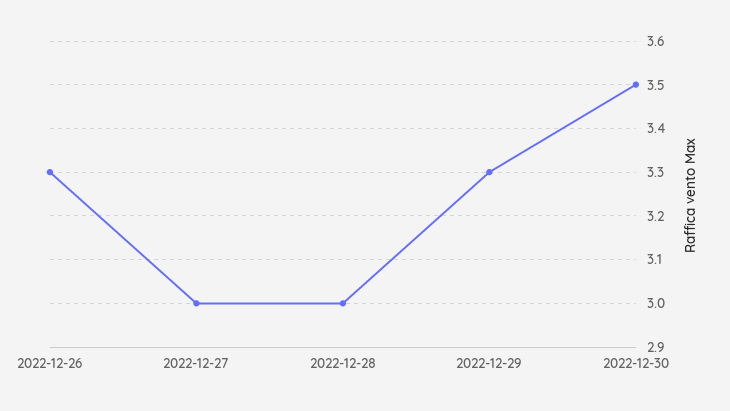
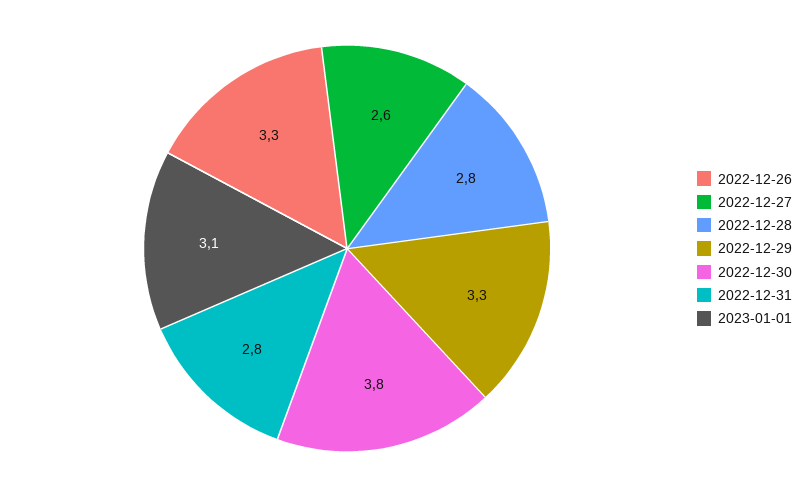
2022-12-27: 3 -> 2.6
2022-12-28: 3 -> 2.8
2022-12-30: 3.5 -> 3.8
2022-12-31: none -> 2.8
2023-01-01: none -> 3.1

